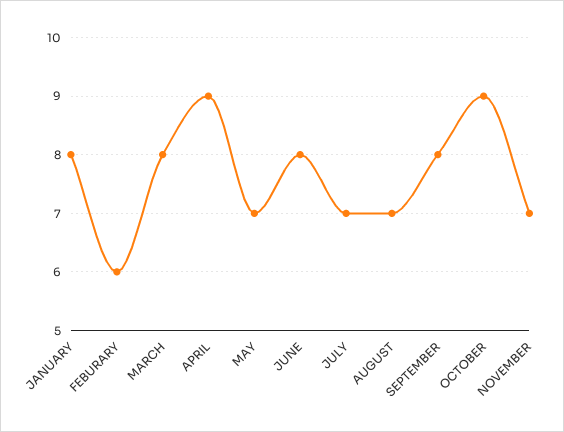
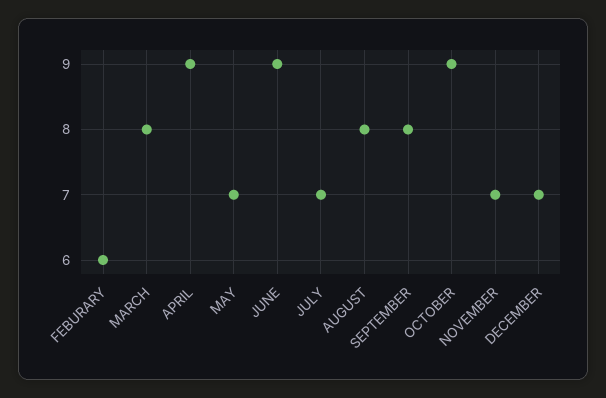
JANUARY: 8 -> none
JUNE: 8 -> 9
AUGUST: 7 -> 8
DECEMBER: none -> 7

